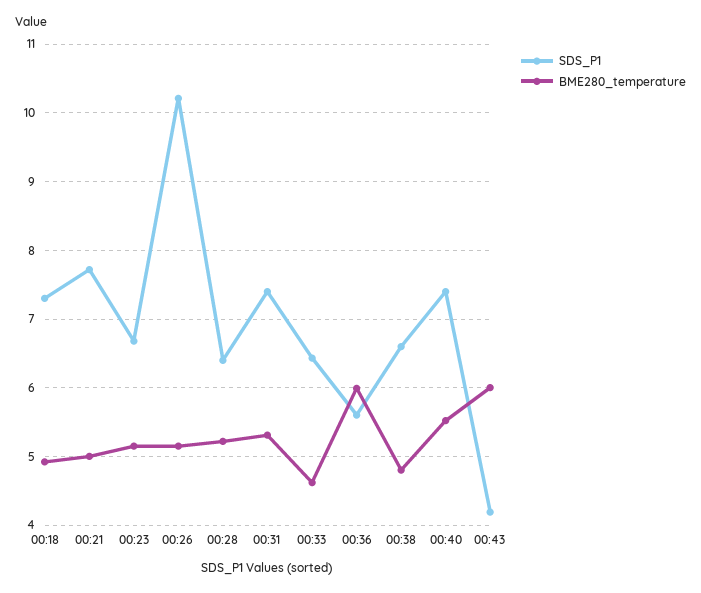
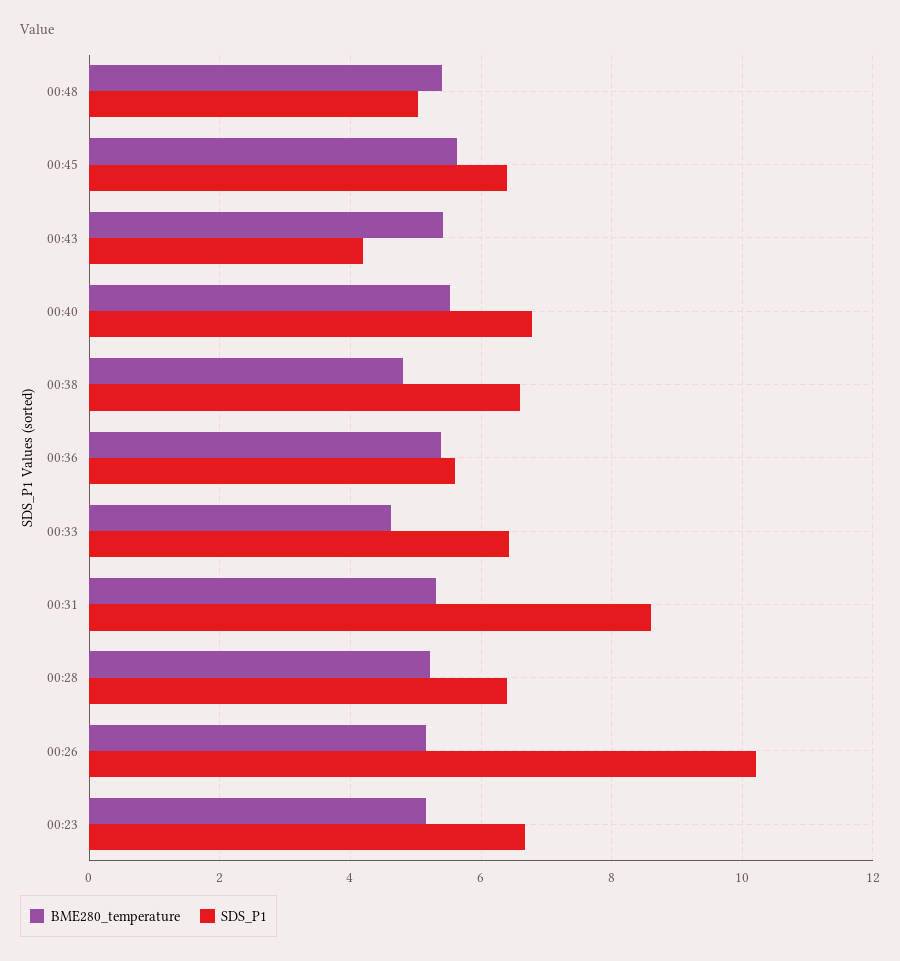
SDS_P1, 00:18: 7.3 -> none
BME280_temperature, 00:18: 4.9 -> none
SDS_P1, 00:21: 7.7 -> none
BME280_temperature, 00:21: 5 -> none
SDS_P1, 00:31: 7.4 -> 8.6
BME280_temperature, 00:36: 6 -> 5.4
SDS_P1, 00:40: 7.4 -> 6.8
BME280_temperature, 00:43: 6 -> 5.4
BME280_temperature, 00:48: none -> 5.4
SDS_P1, 00:48: none -> 5
BME280_temperature, 00:45: none -> 5.6
SDS_P1, 00:45: none -> 6.4

